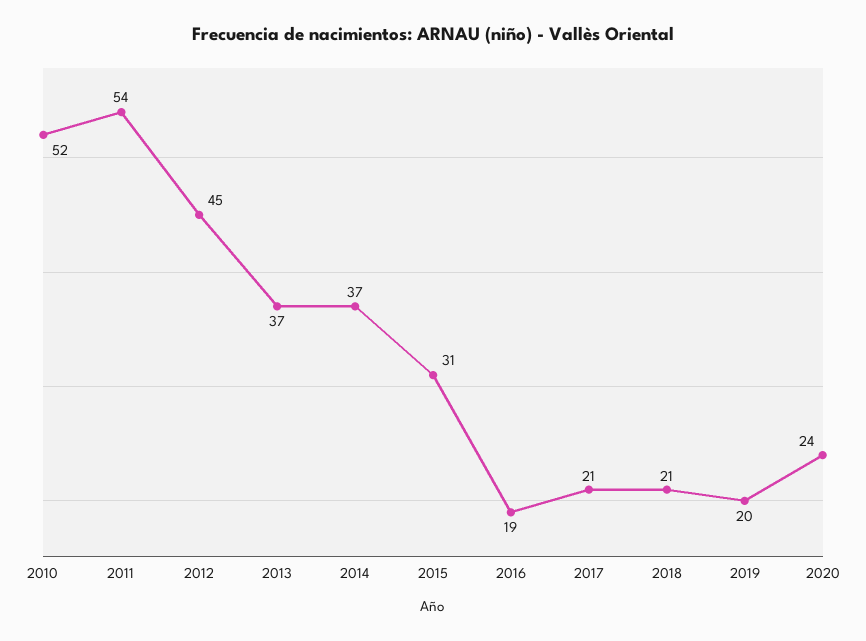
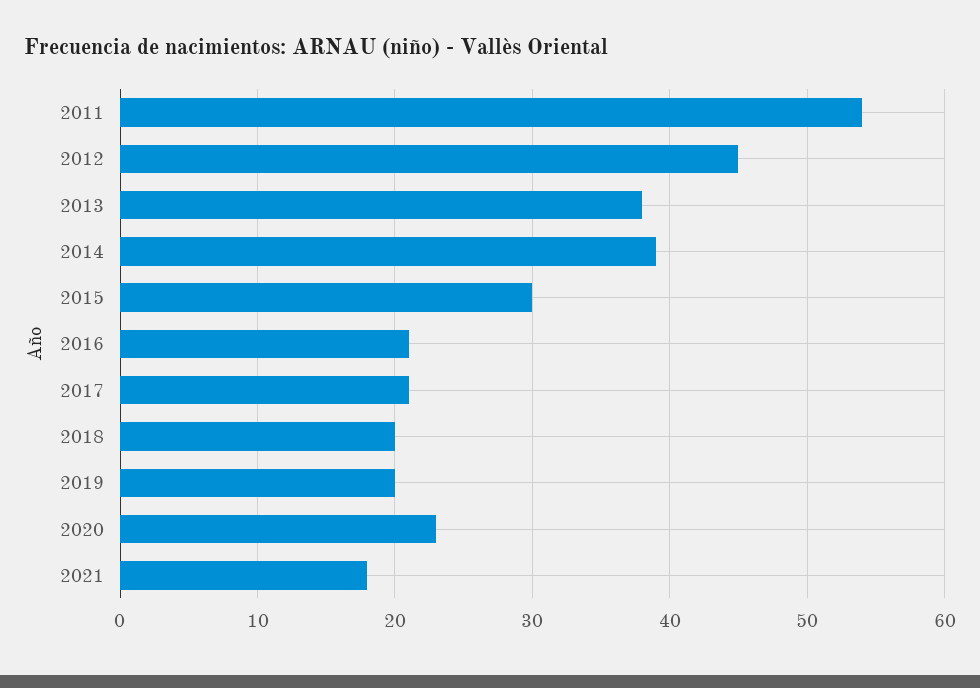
2010: 52 -> none
2013: 37 -> 38
2014: 37 -> 39
2015: 31 -> 30
2016: 19 -> 21
2018: 21 -> 20
2020: 24 -> 23
2021: none -> 18

